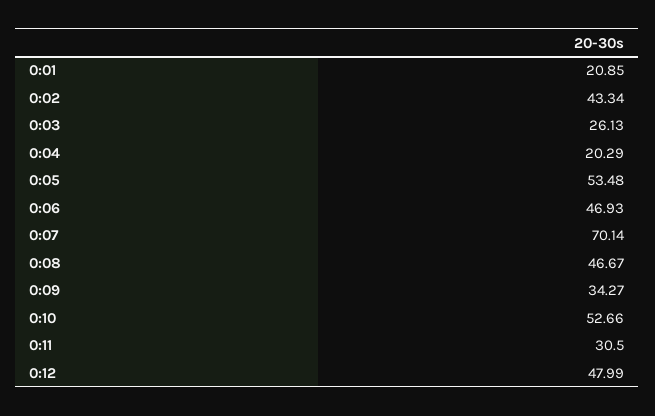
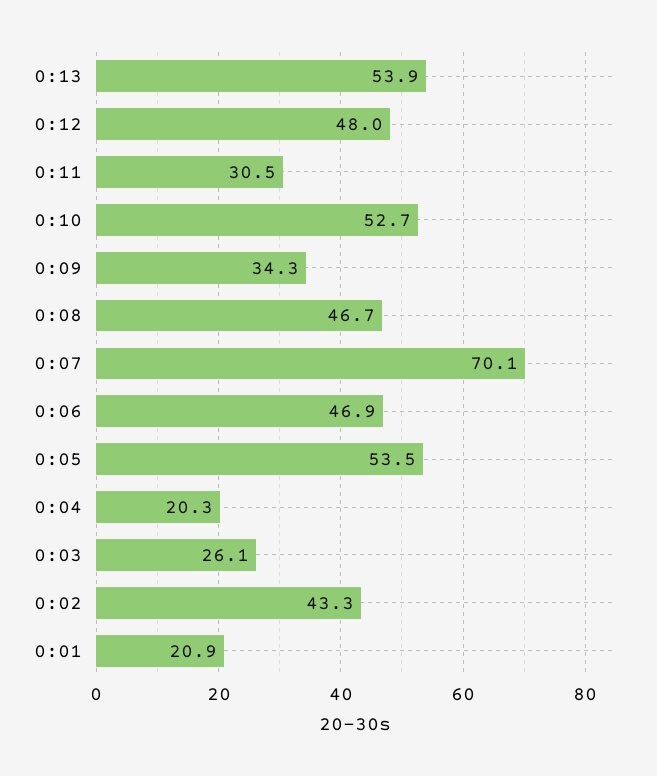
0:13: none -> 53.9

